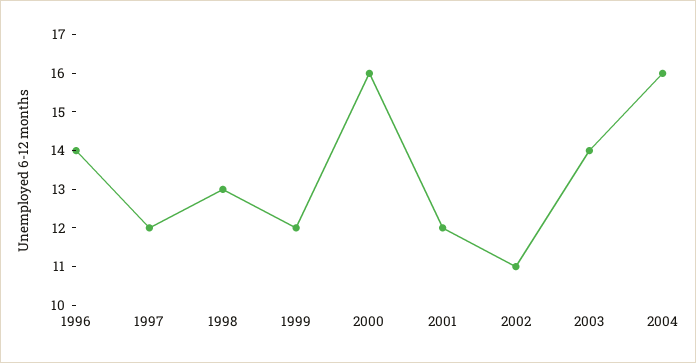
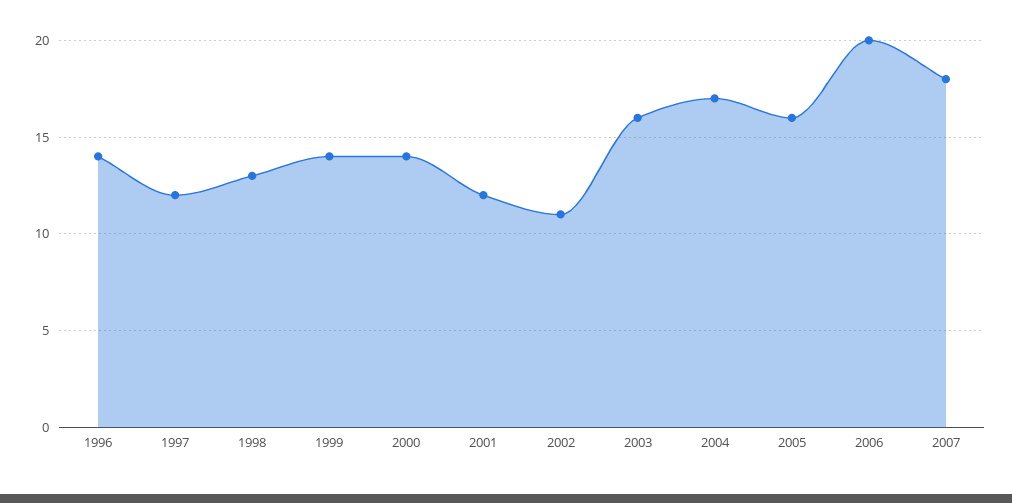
1999: 12 -> 14
2000: 16 -> 14
2003: 14 -> 16
2004: 16 -> 17
2005: none -> 16
2006: none -> 20
2007: none -> 18

